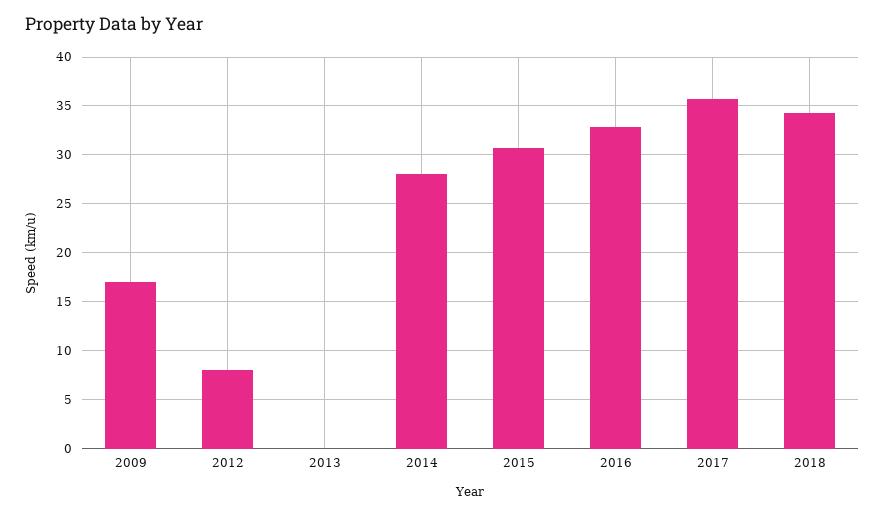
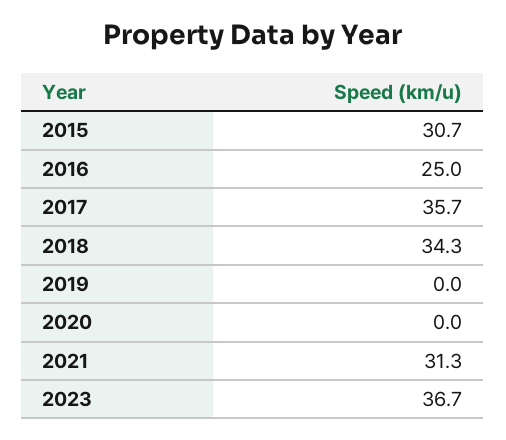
2009: 17 -> none
2012: 8 -> none
2013: 0 -> none
2014: 28 -> none
2016: 33 -> 25
2019: none -> 0
2020: none -> 0
2021: none -> 31.3
2023: none -> 36.7

